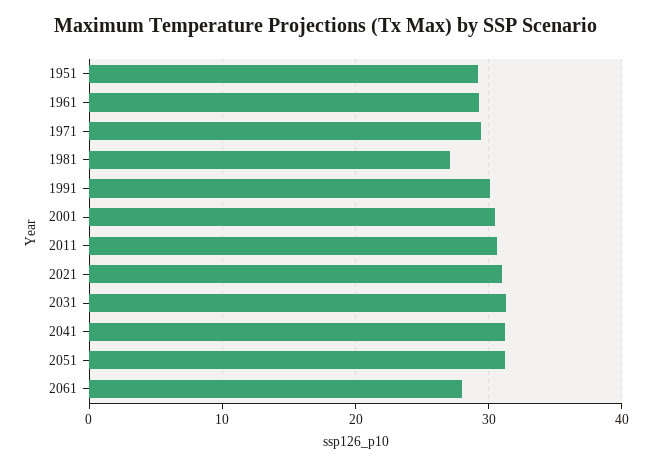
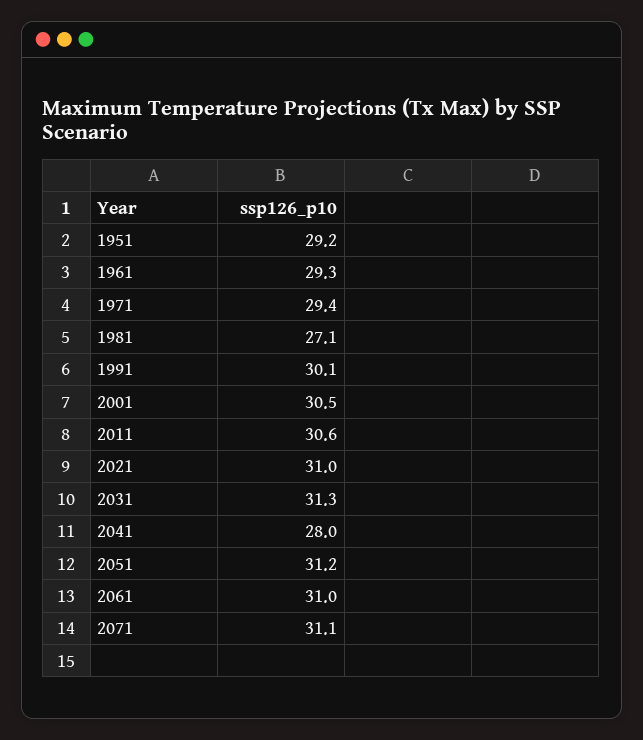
2041: 31 -> 28
2061: 28 -> 31
2071: none -> 31.1

